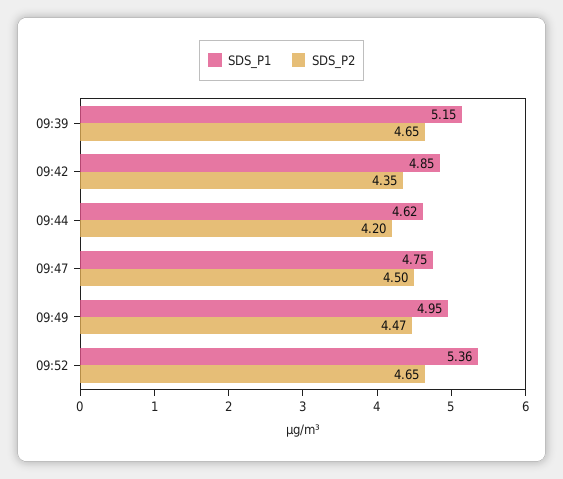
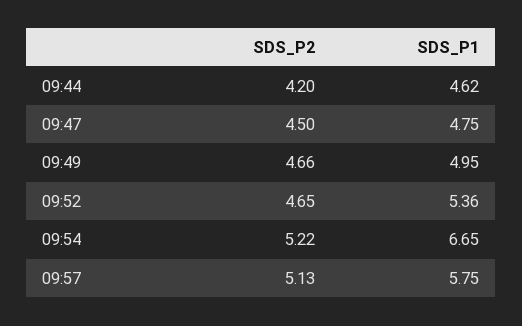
SDS_P1, 09:39: 5.15 -> none
SDS_P2, 09:39: 4.65 -> none
SDS_P1, 09:42: 4.85 -> none
SDS_P2, 09:42: 4.35 -> none
SDS_P2, 09:49: 4.47 -> 4.66
SDS_P2, 09:54: none -> 5.22
SDS_P1, 09:54: none -> 6.65
SDS_P2, 09:57: none -> 5.13
SDS_P1, 09:57: none -> 5.75

